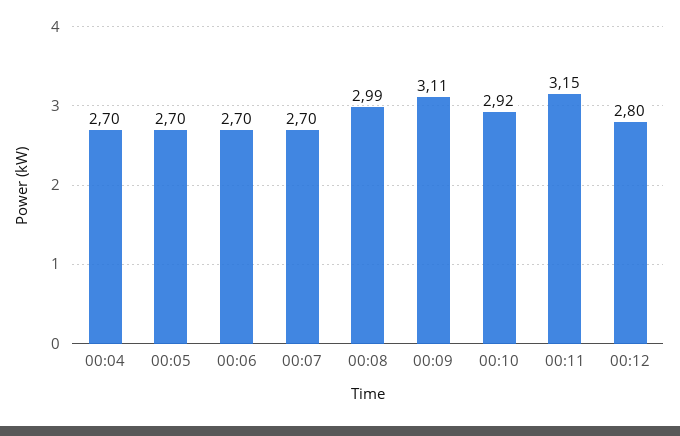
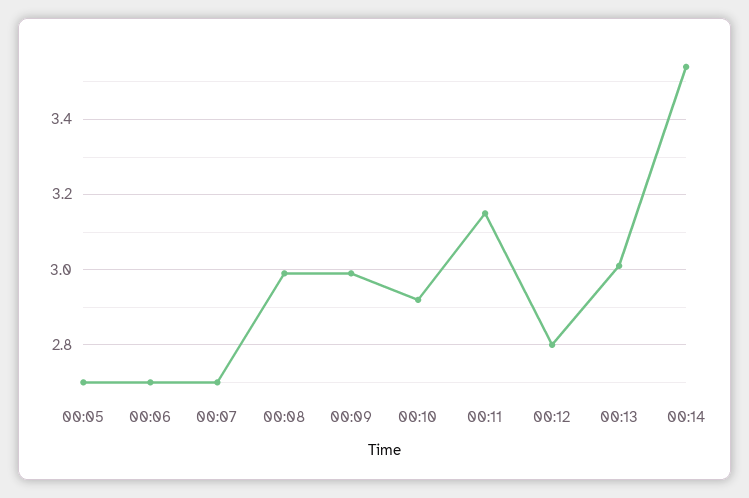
00:04: 2.7 -> none
00:09: 3.11 -> 3
00:13: none -> 3
00:14: none -> 3.55

